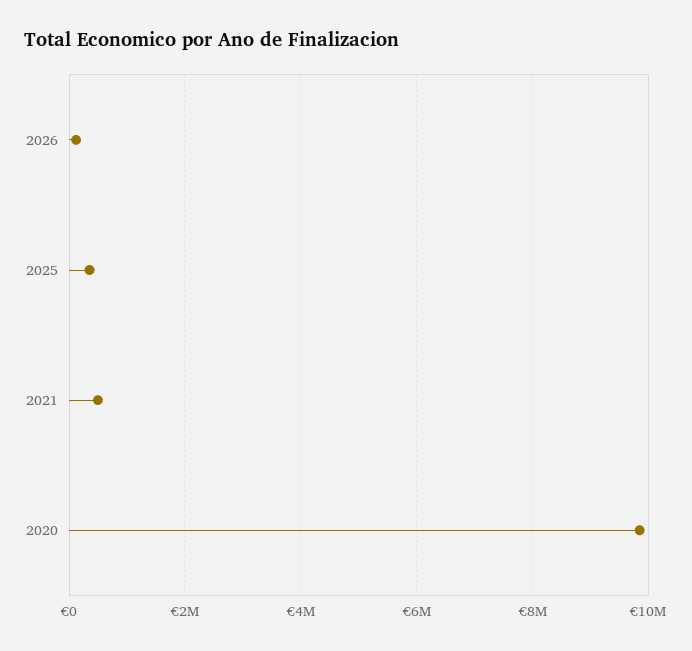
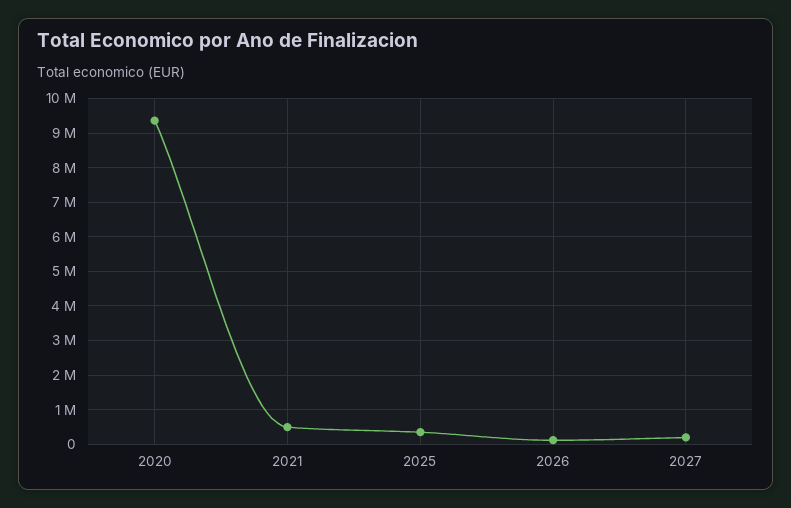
2020: 9800000 -> 9400000
2027: none -> 200000

